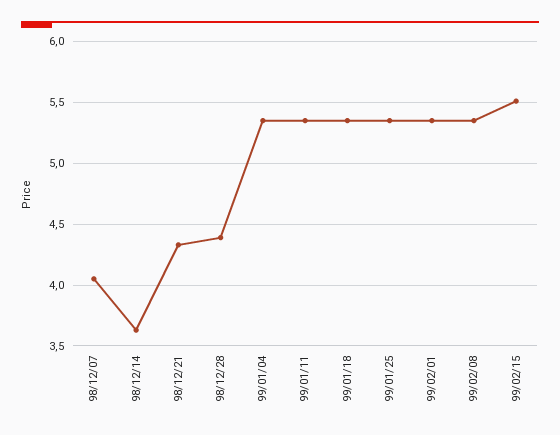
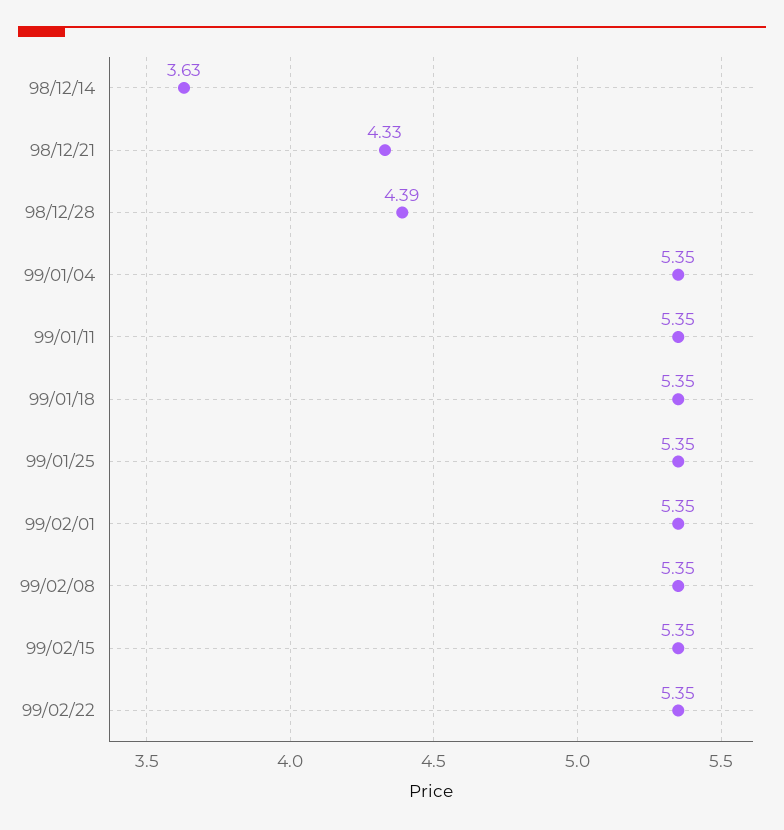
98/12/07: 4.05 -> none
99/02/15: 5.5 -> 5.35
99/02/22: none -> 5.35

